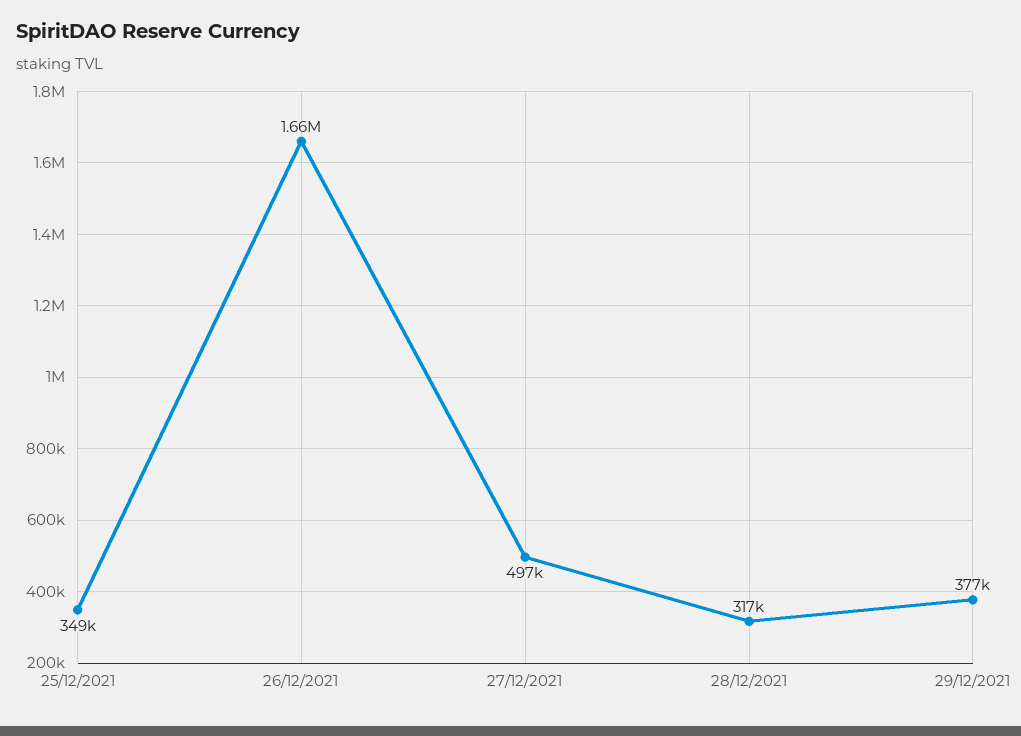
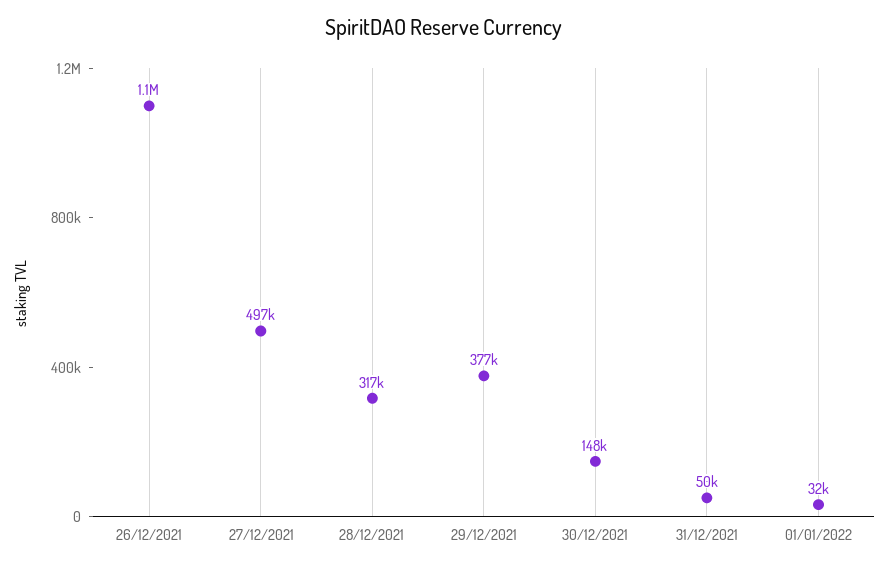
25/12/2021: 349000 -> none
26/12/2021: 1660000 -> 1100000
30/12/2021: none -> 148000
31/12/2021: none -> 50000
01/01/2022: none -> 32000

